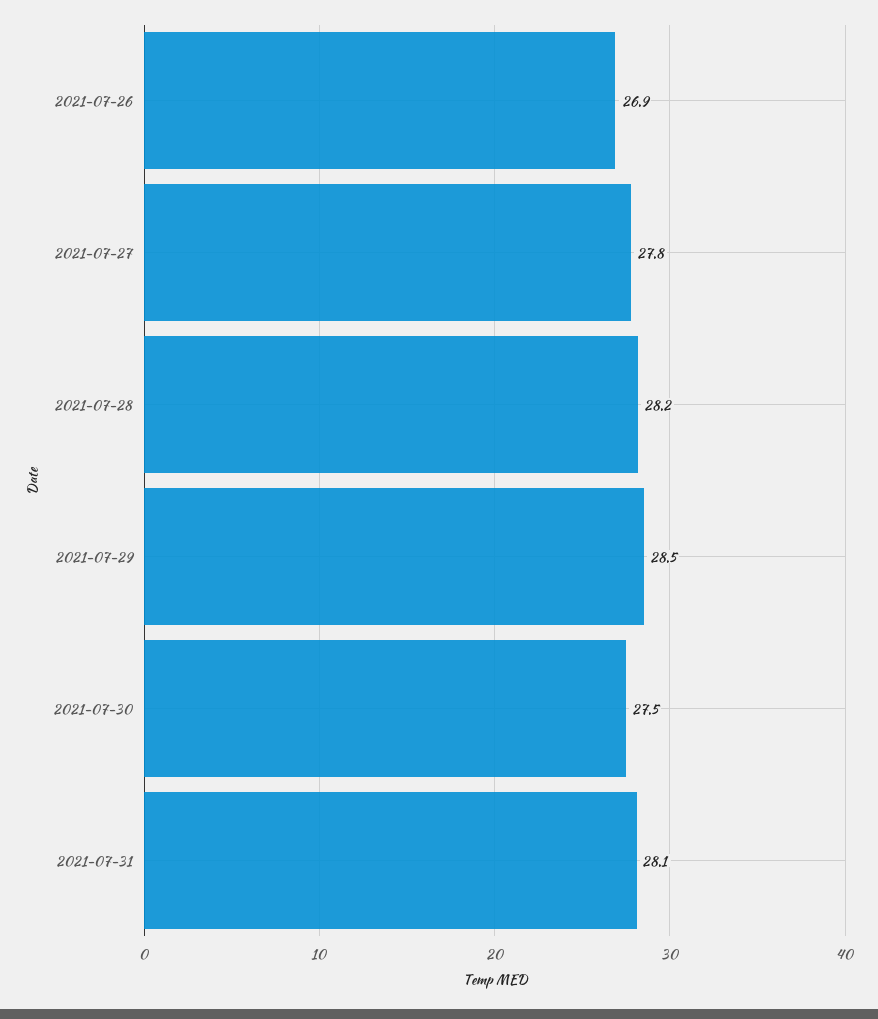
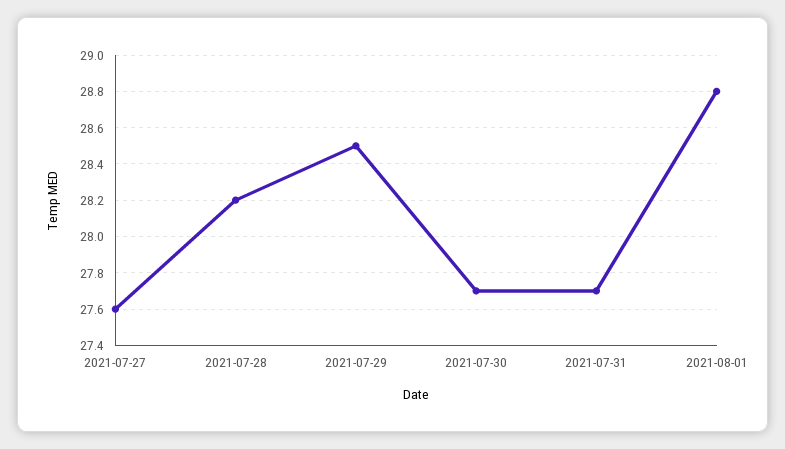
2021-07-26: 26.9 -> none
2021-07-27: 27.8 -> 27.6
2021-07-30: 27.5 -> 27.7
2021-07-31: 28.1 -> 27.7
2021-08-01: none -> 28.8

